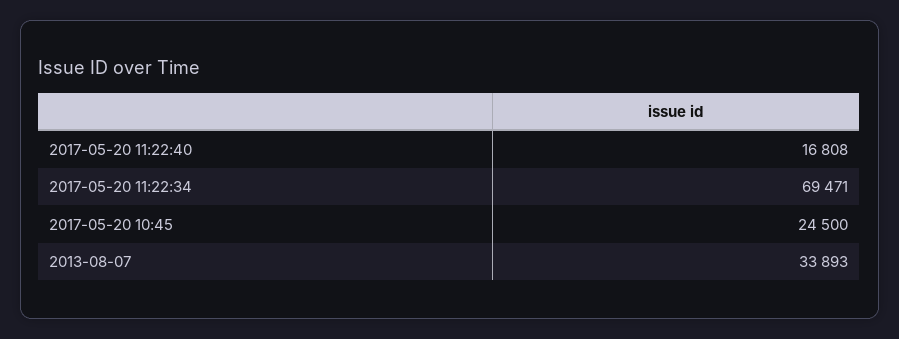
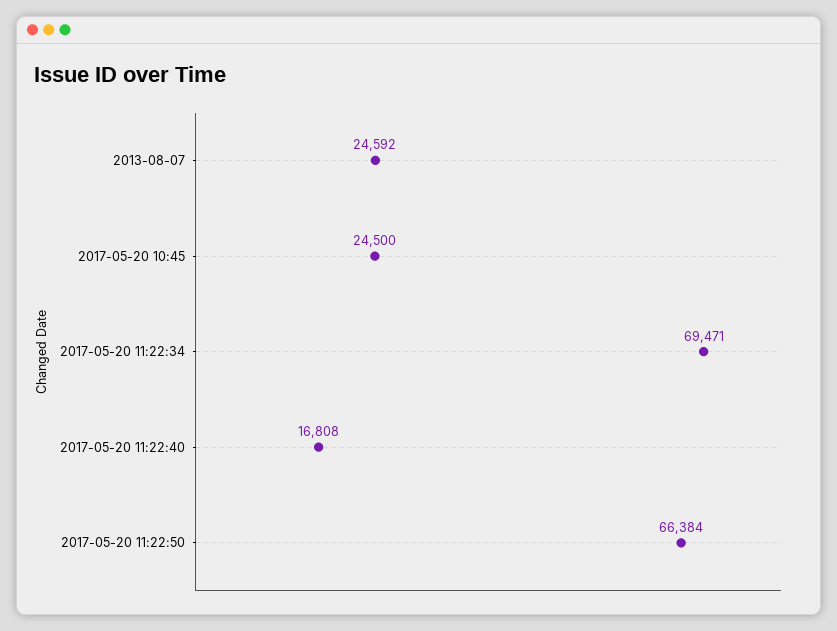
2013-08-07: 33893 -> 24592
2017-05-20 11:22:50: none -> 66384

